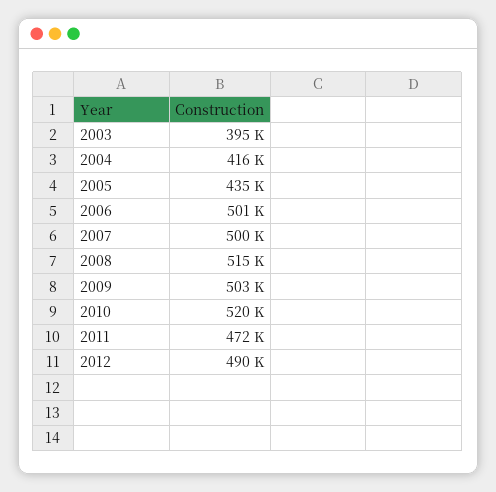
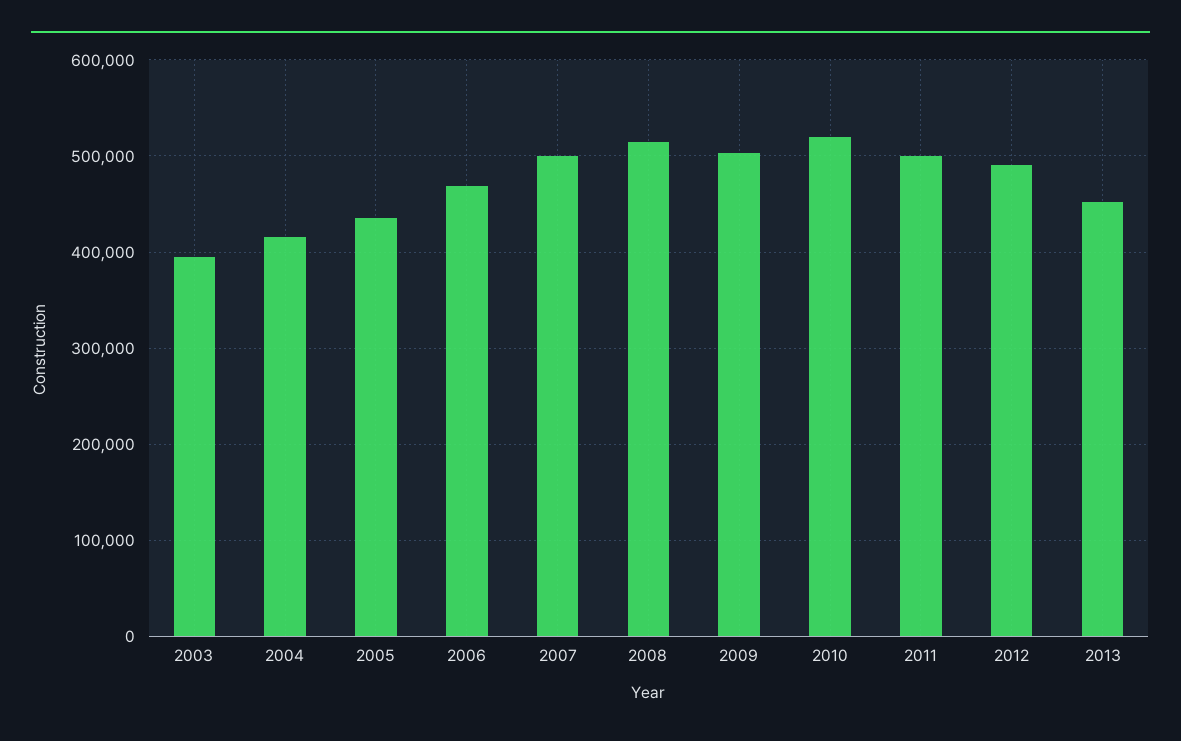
2006: 501000 -> 470000
2011: 472000 -> 500000
2013: none -> 450000

